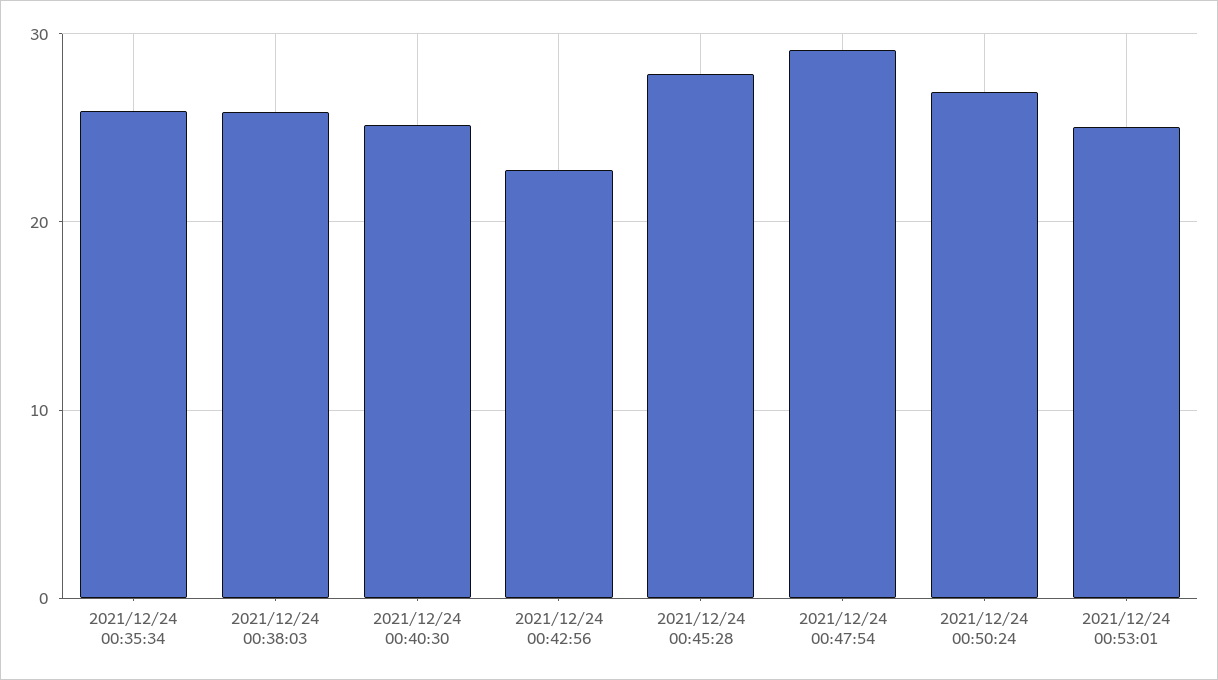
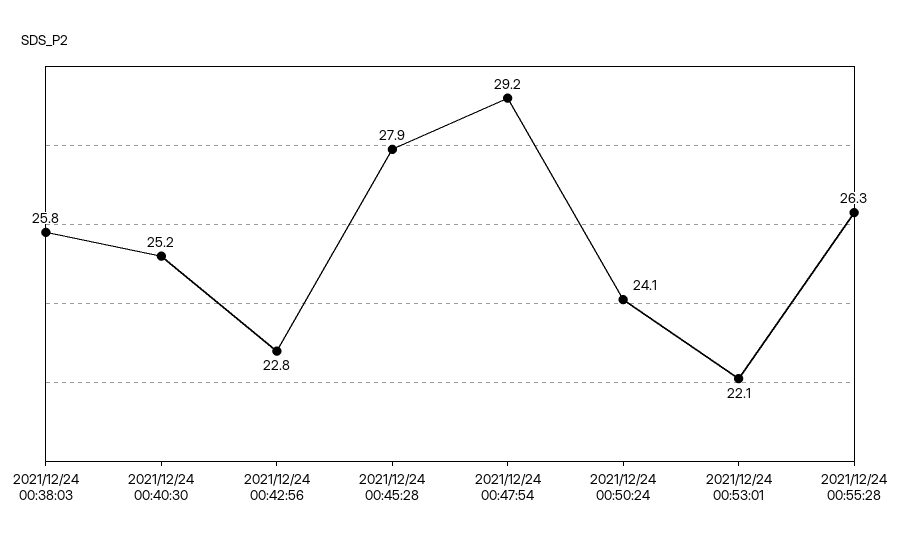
2021/12/24 00:35:34: 26 -> none
2021/12/24 00:50:24: 27 -> 24.1
2021/12/24 00:53:01: 25 -> 22.1
2021/12/24 00:55:28: none -> 26.3

